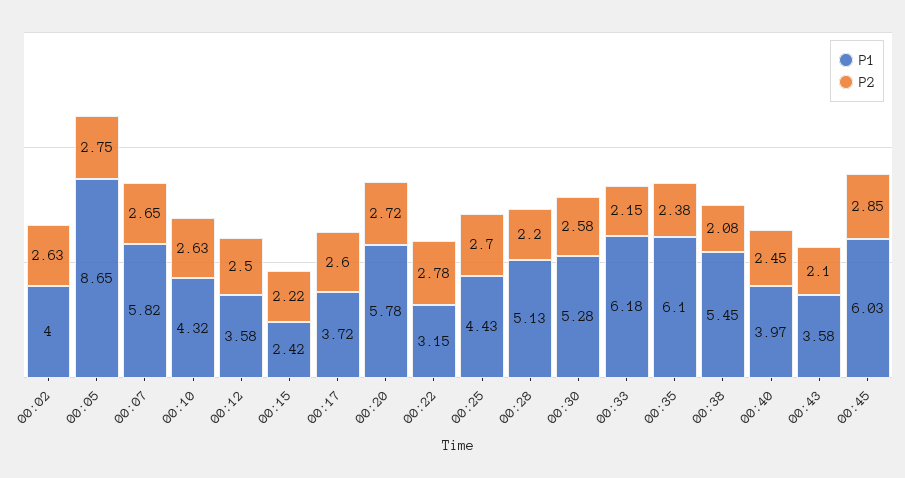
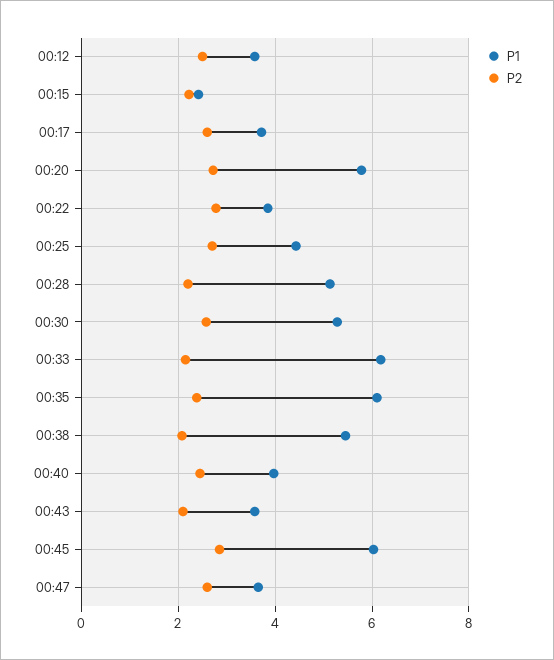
P1, 00:02: 4 -> none
P2, 00:02: 2.63 -> none
P1, 00:05: 8.65 -> none
P2, 00:05: 2.75 -> none
P1, 00:07: 5.82 -> none
P2, 00:07: 2.65 -> none
P1, 00:10: 4.32 -> none
P2, 00:10: 2.63 -> none
P1, 00:22: 3.15 -> 3.8
P1, 00:47: none -> 3.6
P2, 00:47: none -> 2.6

